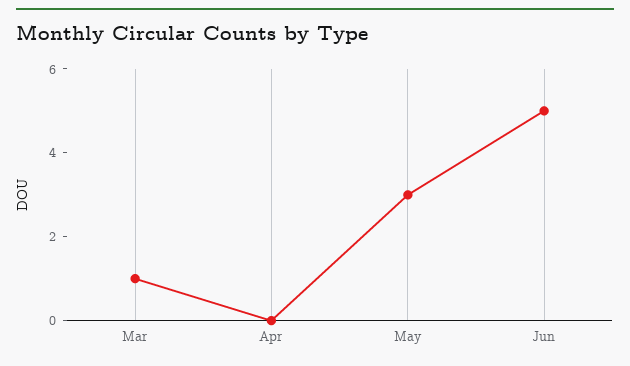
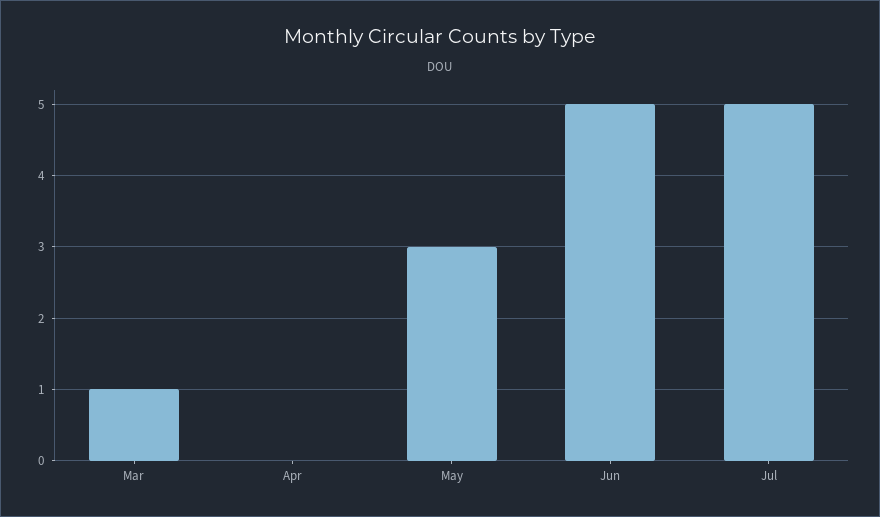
Jul: none -> 5

